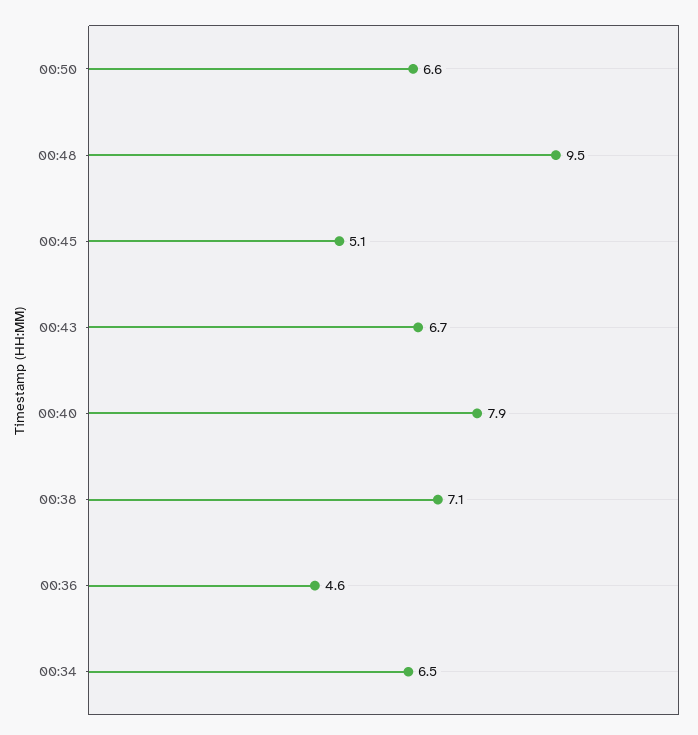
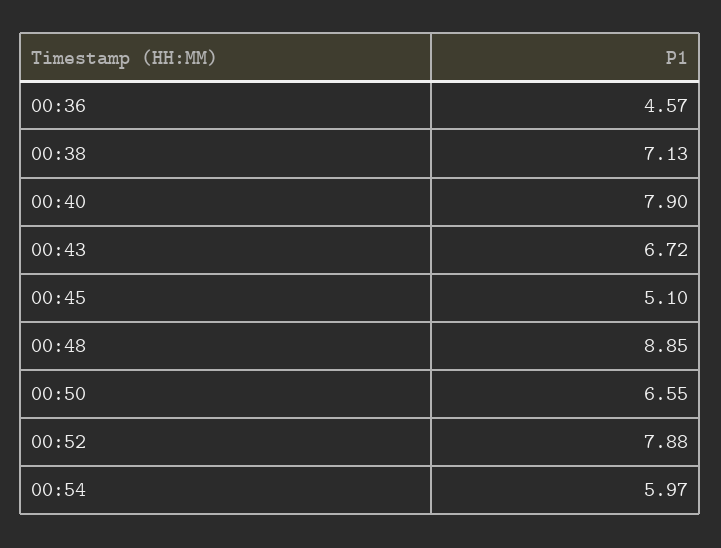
00:48: 9.5 -> 8.85
00:34: 6.5 -> none
00:52: none -> 7.88
00:54: none -> 5.97

